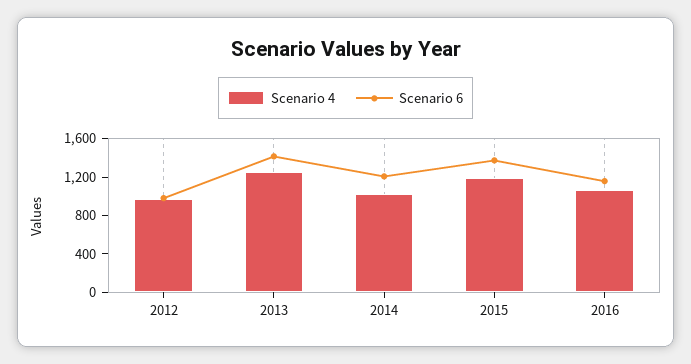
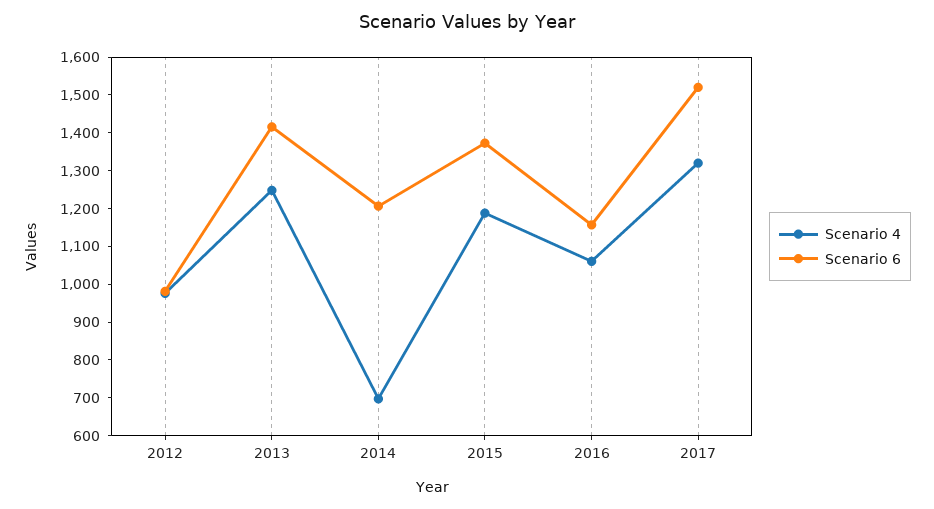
Scenario 4, 2014: 1000 -> 700
Scenario 4, 2017: none -> 1325
Scenario 6, 2017: none -> 1525

